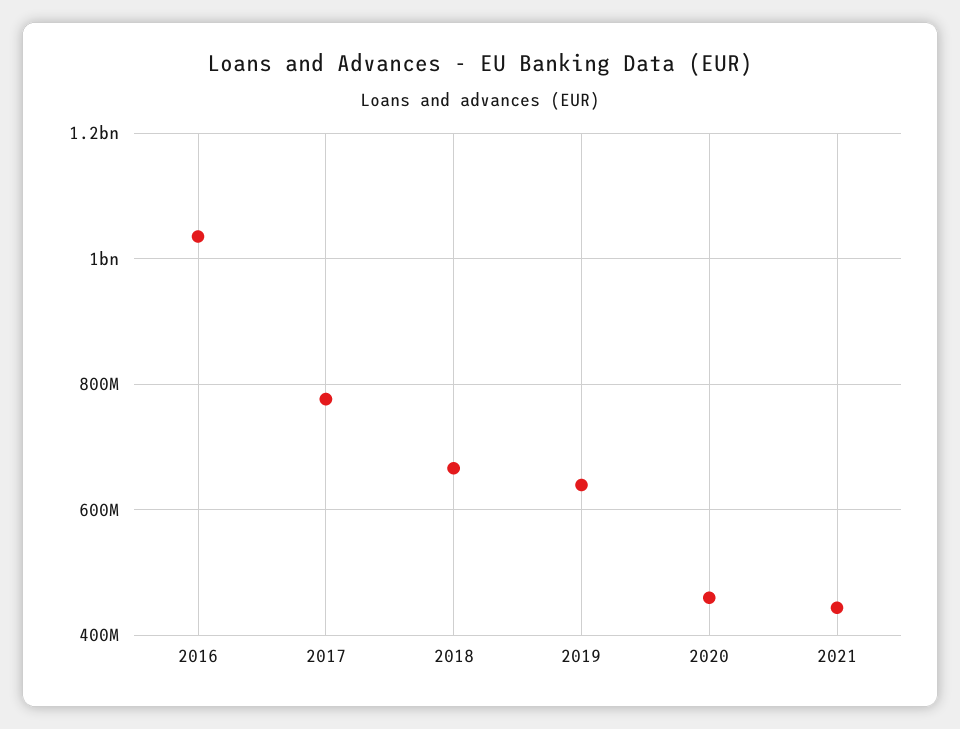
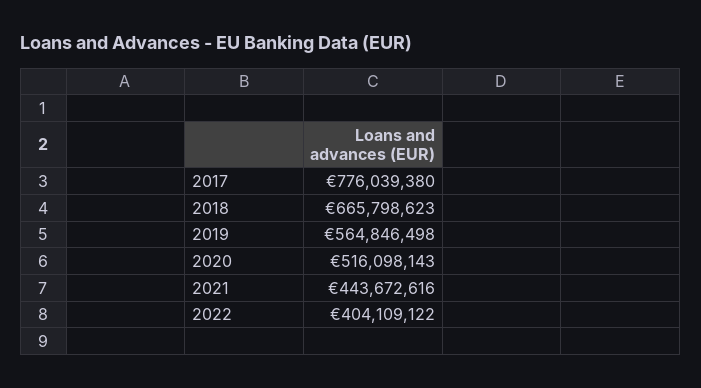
2016: 1040000000 -> none
2019: 640000000 -> 564846498
2020: 460000000 -> 516098143
2022: none -> 404109122

